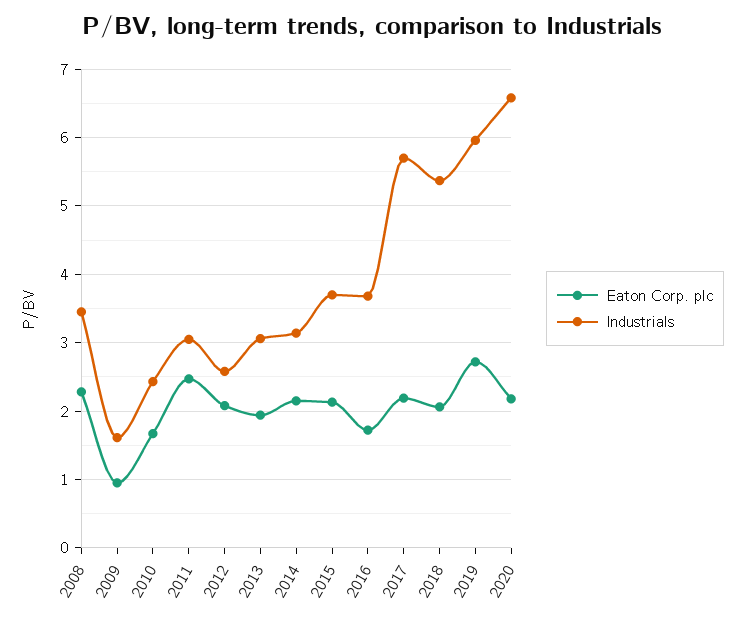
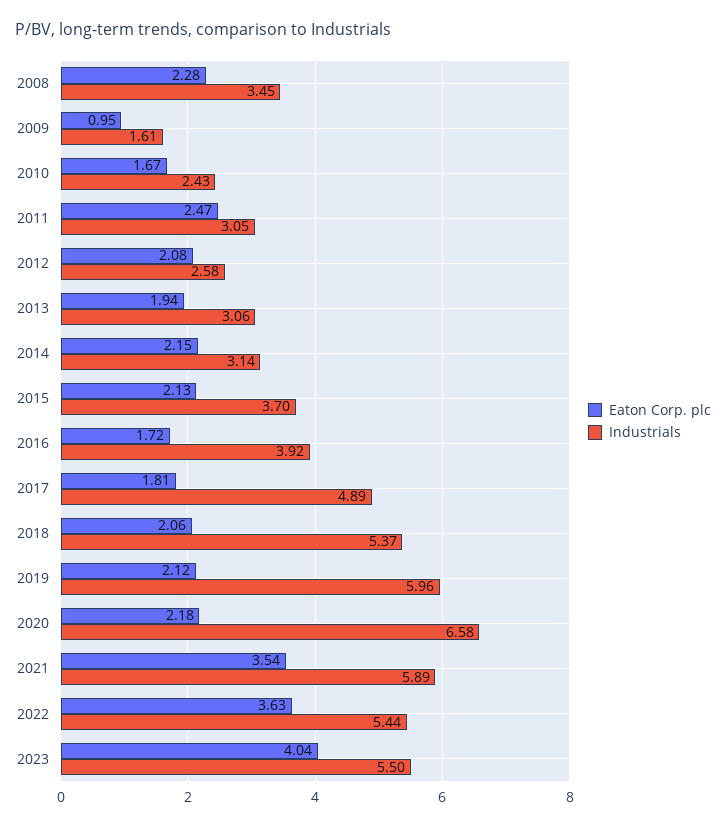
Industrials, 2016: 3.7 -> 3.92
Eaton Corp. plc, 2017: 2.2 -> 1.81
Industrials, 2017: 5.7 -> 4.89
Eaton Corp. plc, 2019: 2.7 -> 2.12
Eaton Corp. plc, 2021: none -> 3.54
Industrials, 2021: none -> 5.89
Eaton Corp. plc, 2022: none -> 3.63
Industrials, 2022: none -> 5.44
Eaton Corp. plc, 2023: none -> 4.04
Industrials, 2023: none -> 5.5

